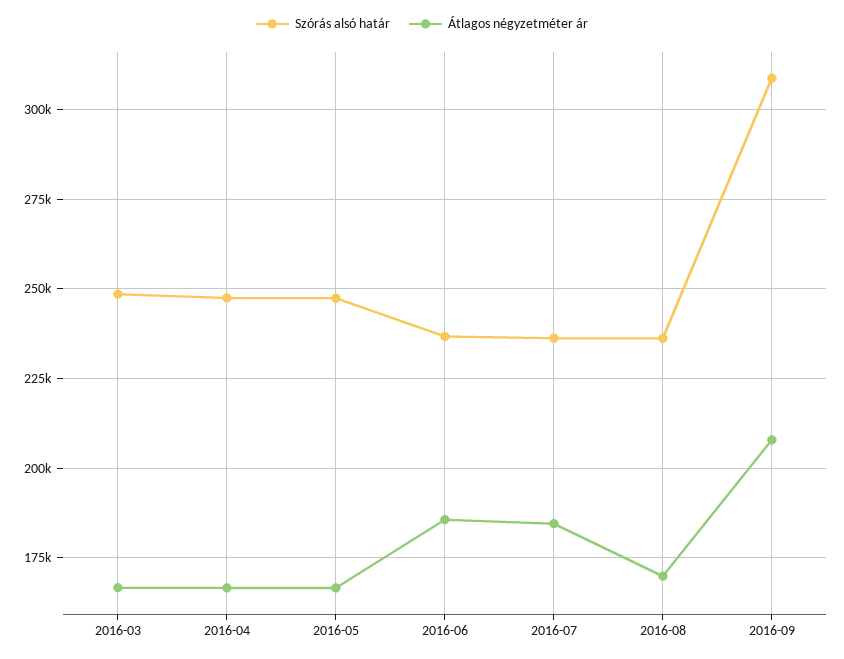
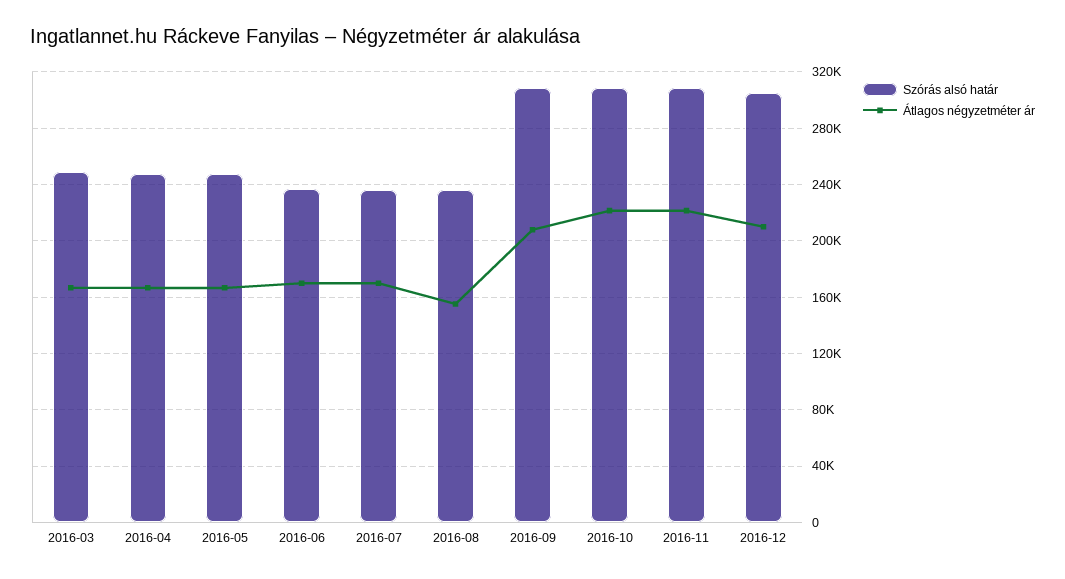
Átlagos négyzetméter ár, 2016-06: 185000 -> 170000
Átlagos négyzetméter ár, 2016-07: 185000 -> 170000
Átlagos négyzetméter ár, 2016-08: 170000 -> 155000
Szórás alsó határ, 2016-10: none -> 310000
Átlagos négyzetméter ár, 2016-10: none -> 220000
Szórás alsó határ, 2016-11: none -> 310000
Átlagos négyzetméter ár, 2016-11: none -> 220000
Szórás alsó határ, 2016-12: none -> 305000
Átlagos négyzetméter ár, 2016-12: none -> 210000

